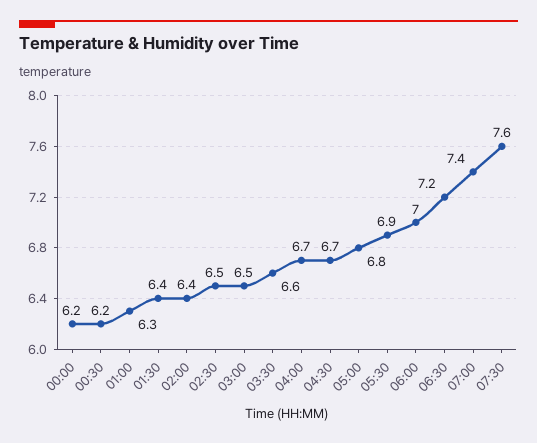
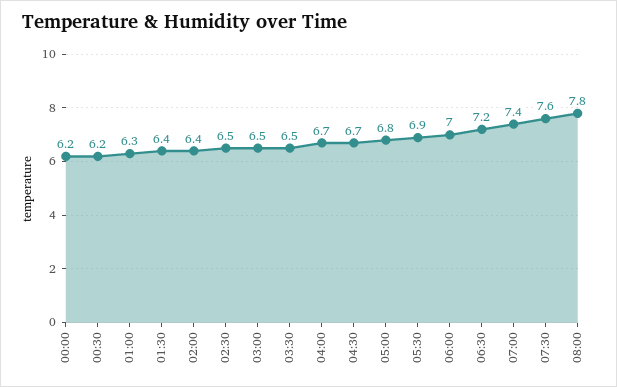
03:30: 6.6 -> 6.5
08:00: none -> 7.8

